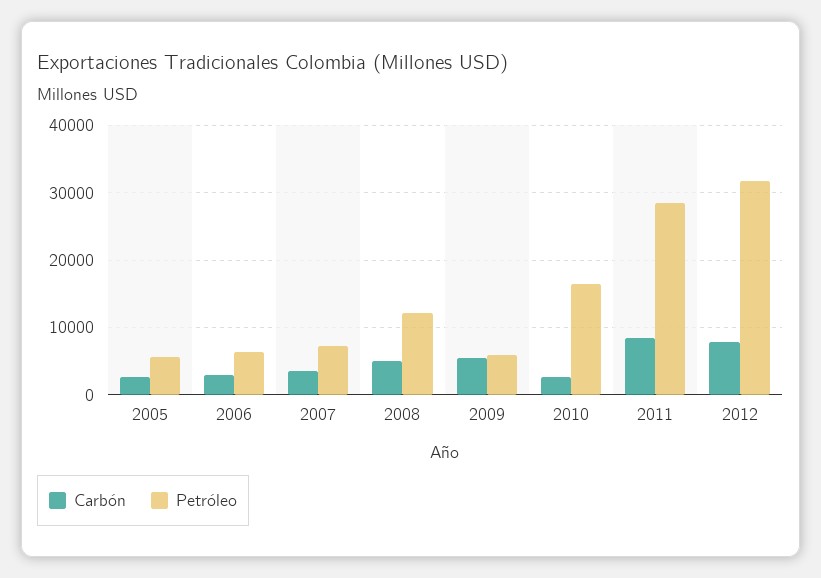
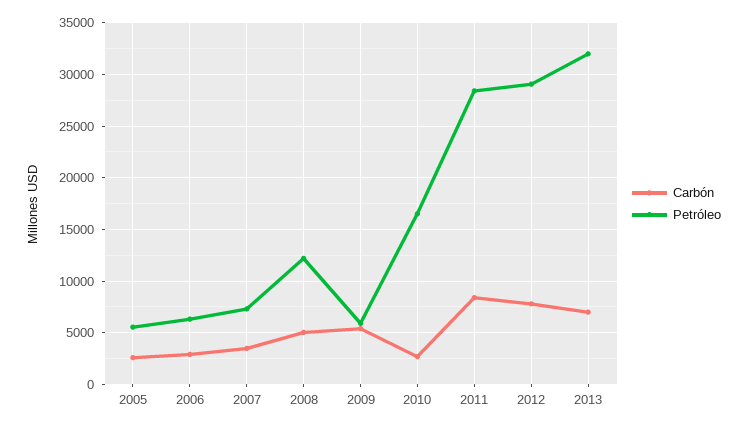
Petróleo, 2012: 32000 -> 29000
Carbón, 2013: none -> 7000
Petróleo, 2013: none -> 32000

